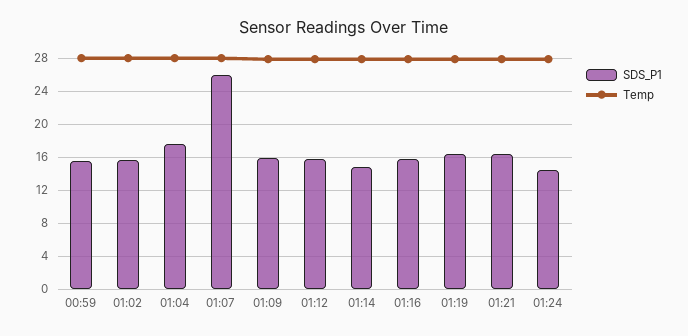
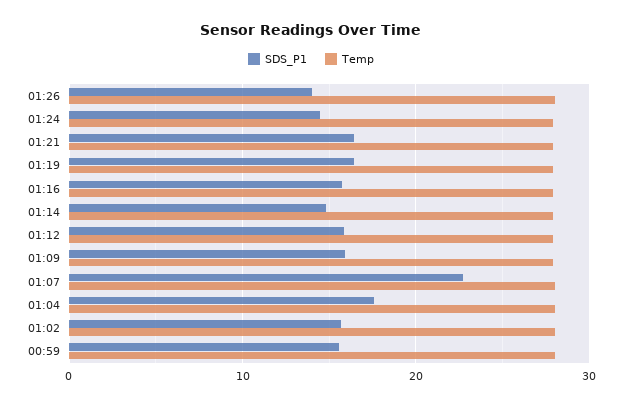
SDS_P1, 01:07: 26 -> 23
SDS_P1, 01:26: none -> 14
Temp, 01:26: none -> 28

